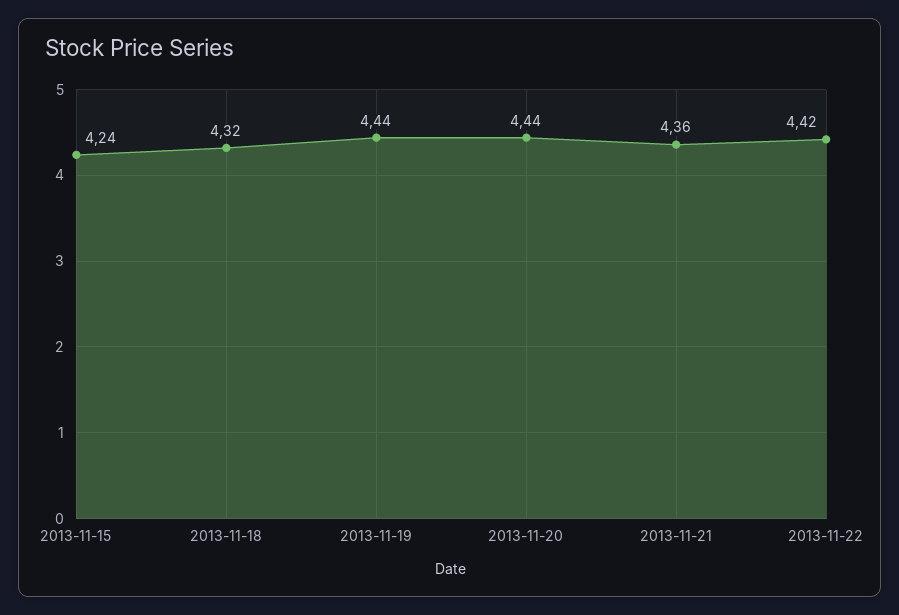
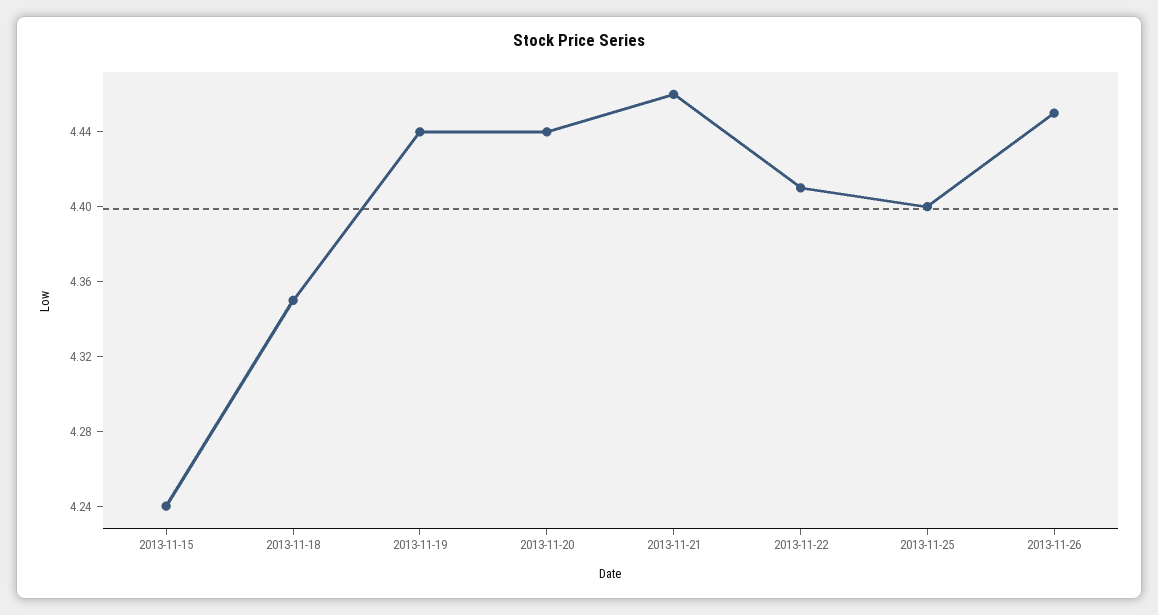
2013-11-18: 4.32 -> 4.35
2013-11-21: 4.36 -> 4.46
2013-11-22: 4.42 -> 4.41
2013-11-25: none -> 4.4
2013-11-26: none -> 4.45

